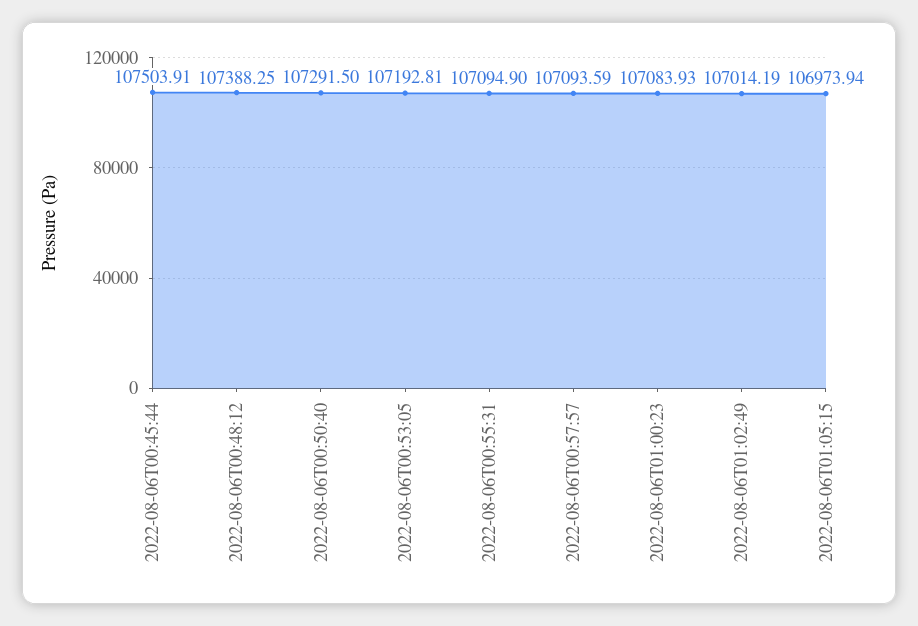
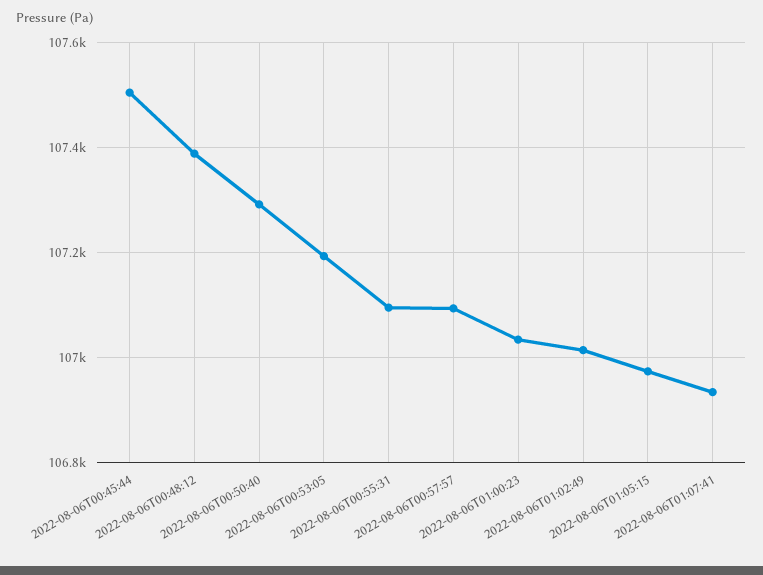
2022-08-06T01:00:23: 107083.93 -> 107040
2022-08-06T01:07:41: none -> 106940

